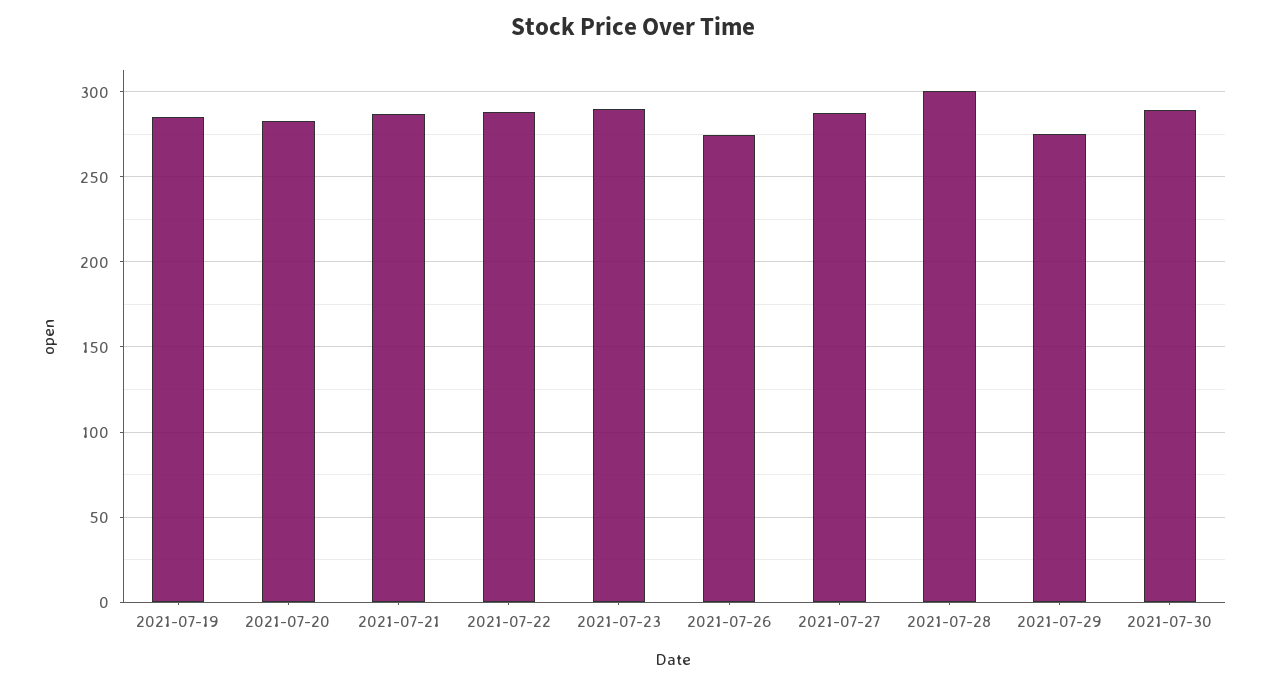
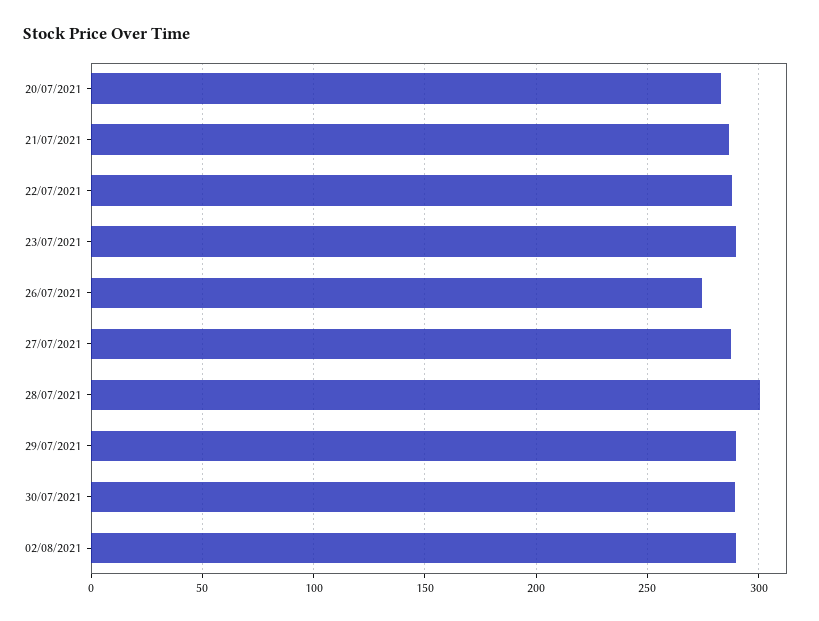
2021-07-19: 285 -> none
2021-07-29: 275 -> 290
02/08/2021: none -> 290

